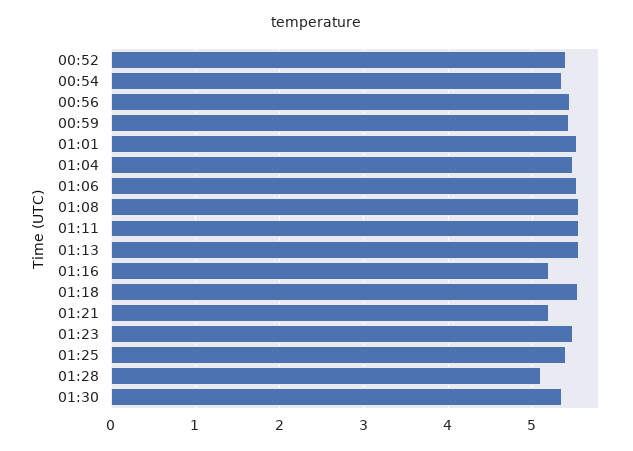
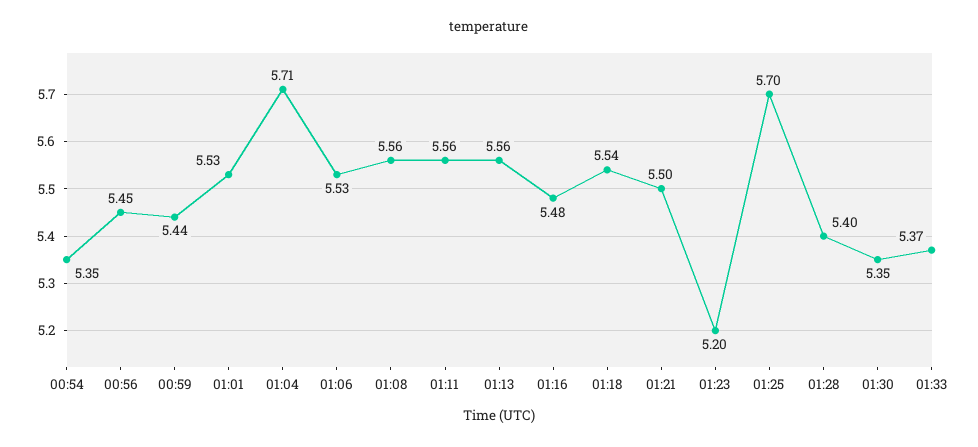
00:52: 5.4 -> none
01:04: 5.5 -> 5.71
01:16: 5.2 -> 5.48
01:21: 5.2 -> 5.5
01:23: 5.5 -> 5.2
01:25: 5.4 -> 5.7
01:28: 5.1 -> 5.4
01:33: none -> 5.37

